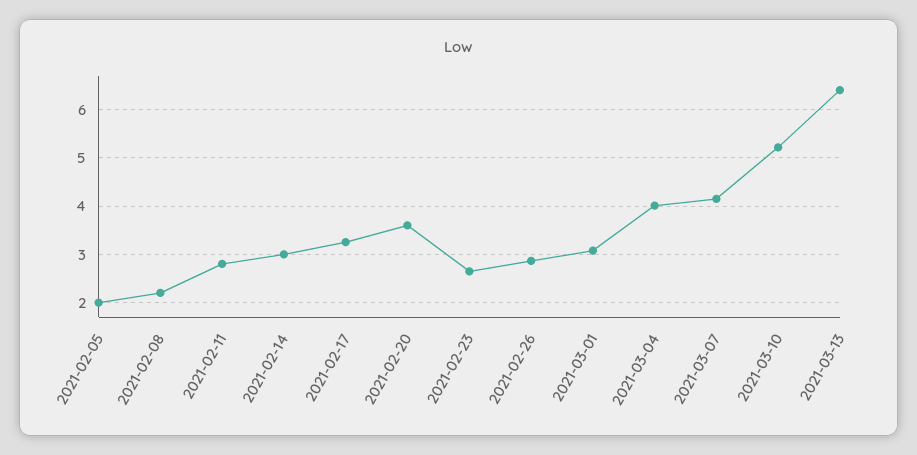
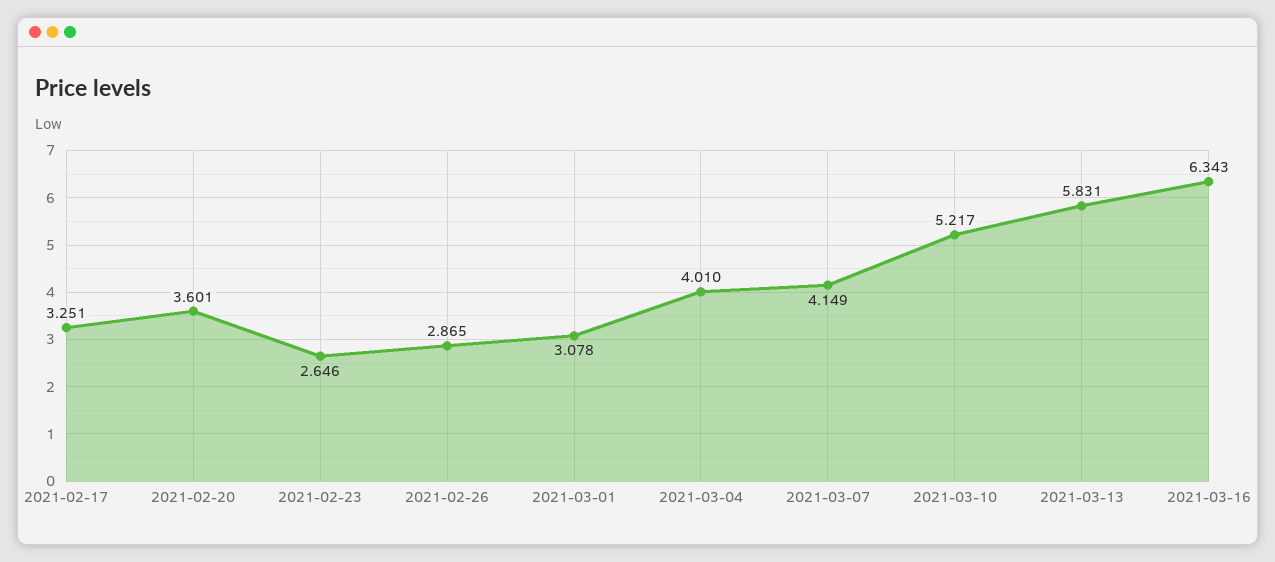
2021-02-05: 2 -> none
2021-02-08: 2.2 -> none
2021-02-11: 2.8 -> none
2021-02-14: 3 -> none
2021-03-13: 6.4 -> 5.831
2021-03-16: none -> 6.343

